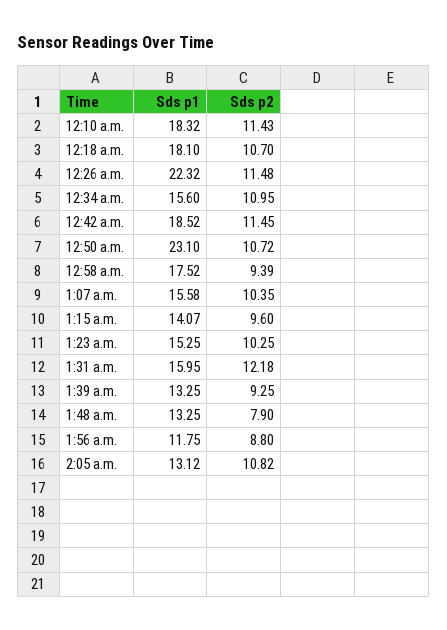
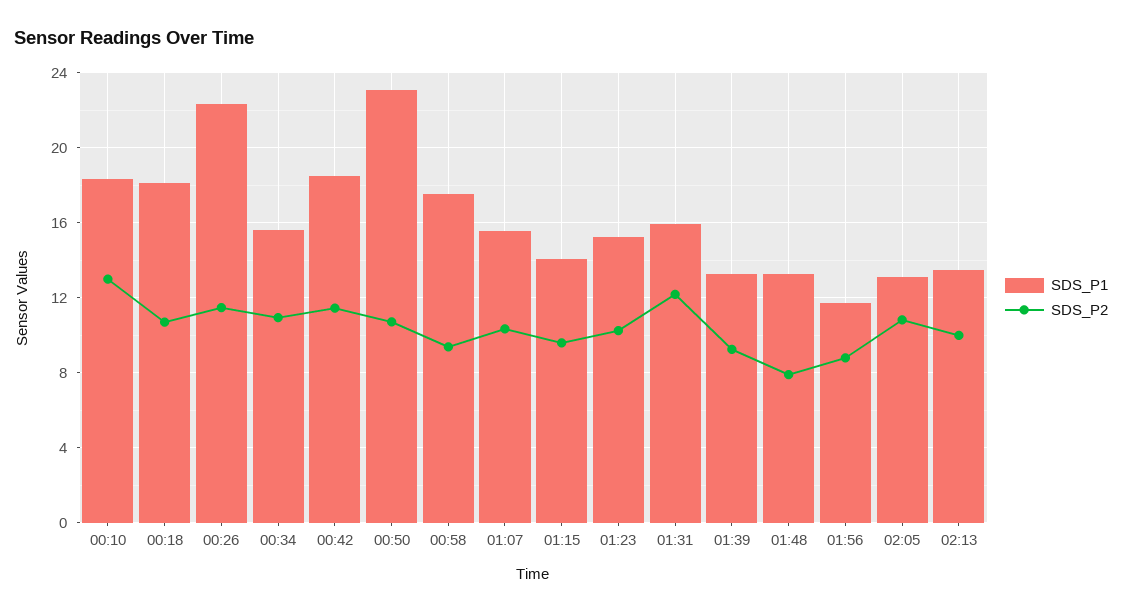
Sds p2, 12:10 a.m.: 11.43 -> 13
Sds p1, 02:13: none -> 13.5
Sds p2, 02:13: none -> 10

